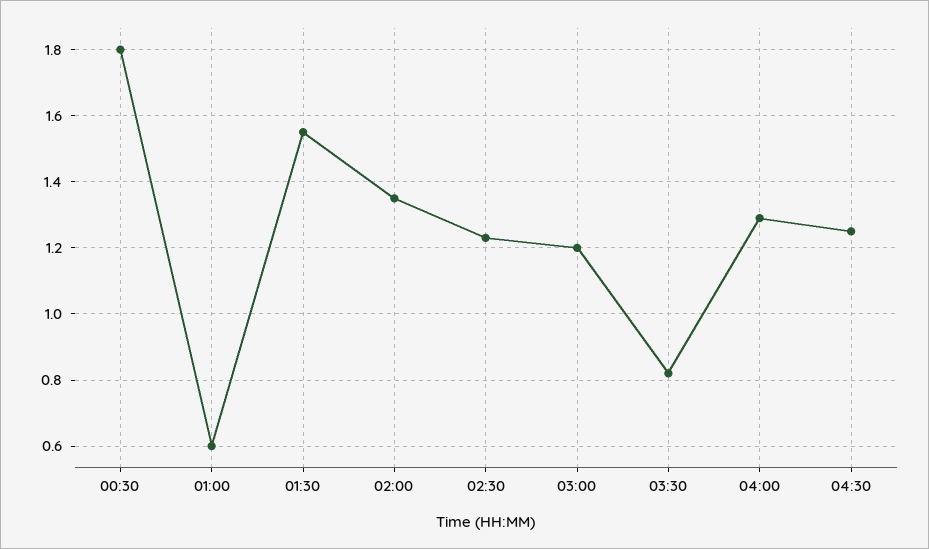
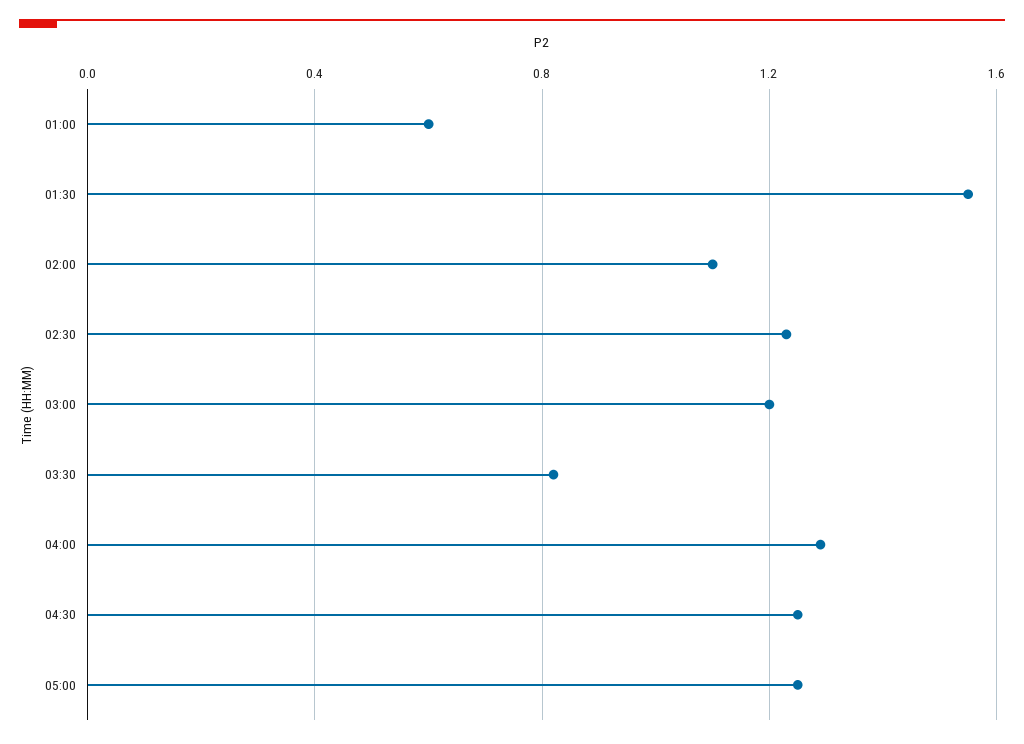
00:30: 1.8 -> none
02:00: 1.35 -> 1.1
05:00: none -> 1.25

